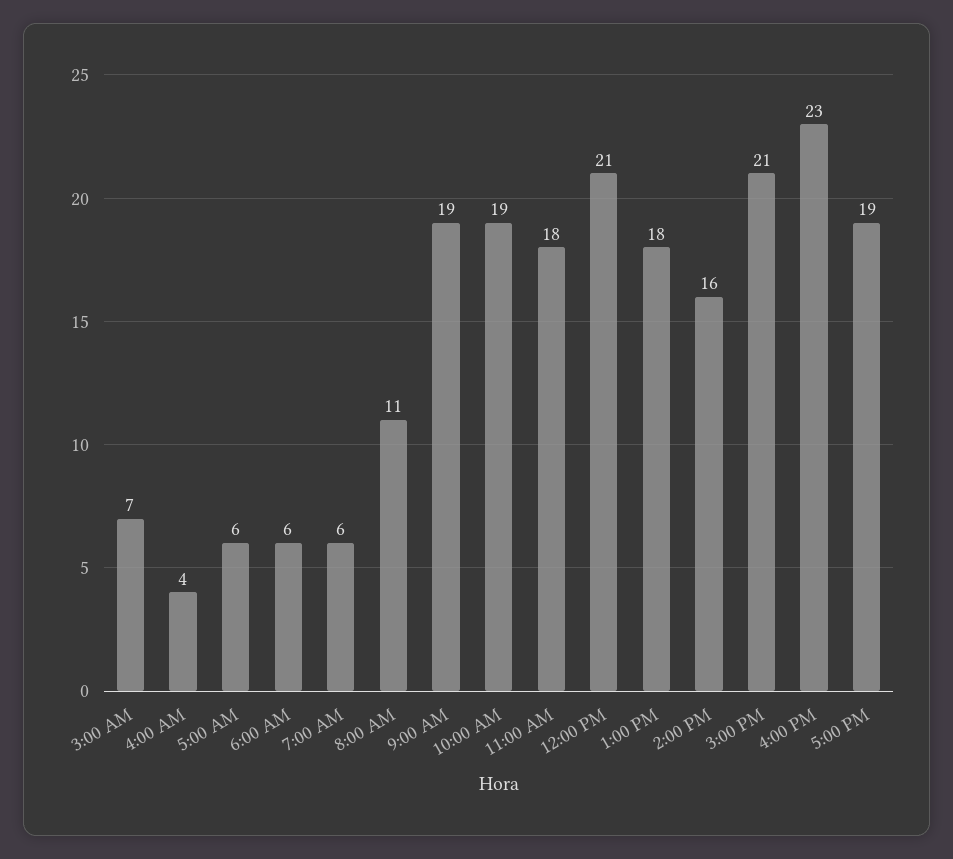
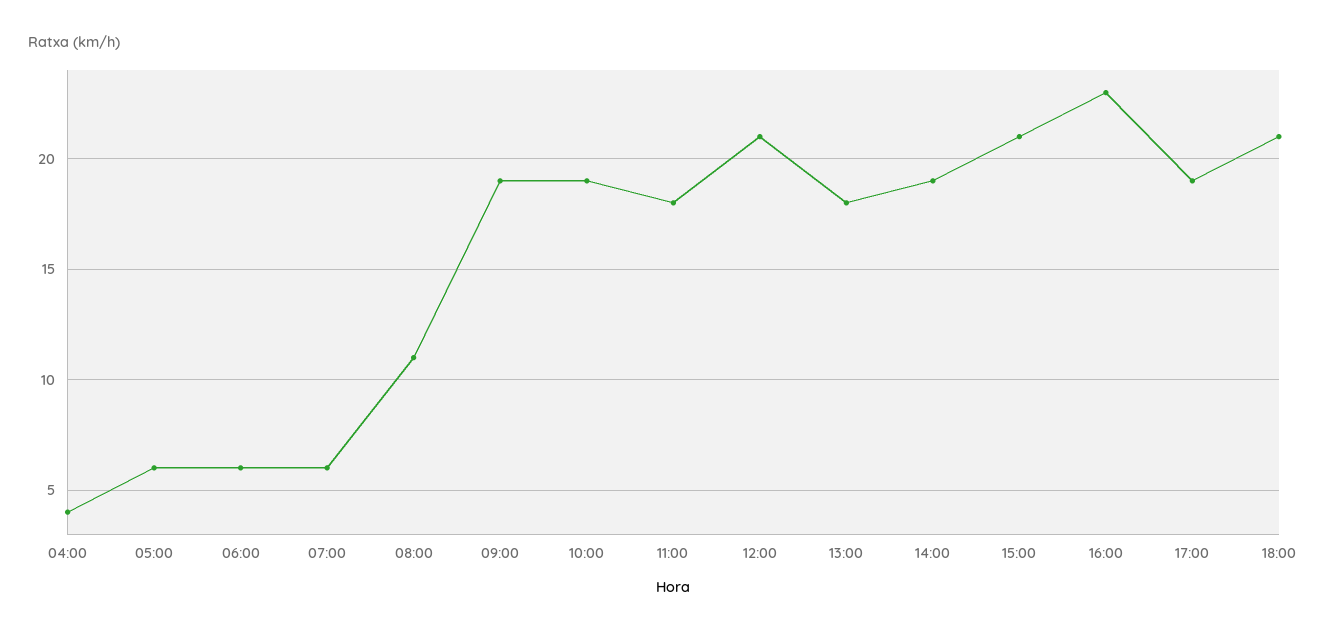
3:00 AM: 7 -> none
2:00 PM: 16 -> 19
18:00: none -> 21

